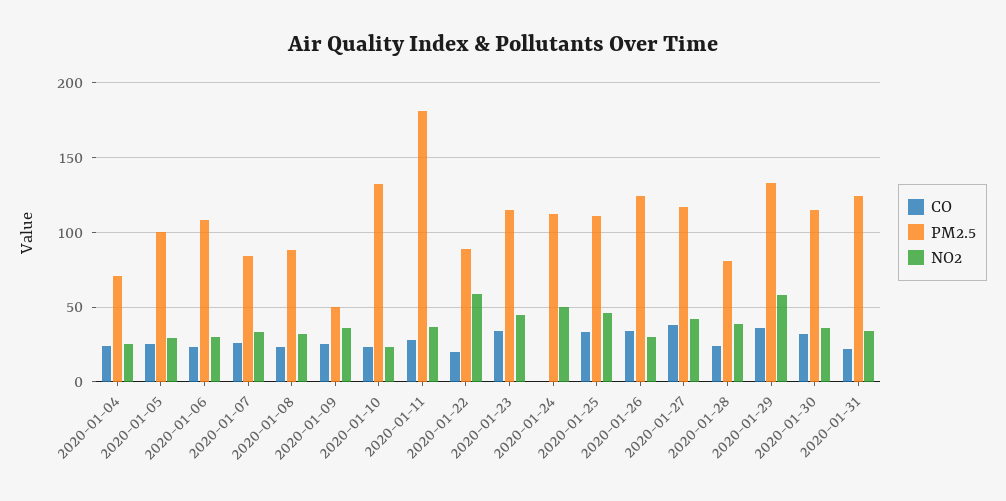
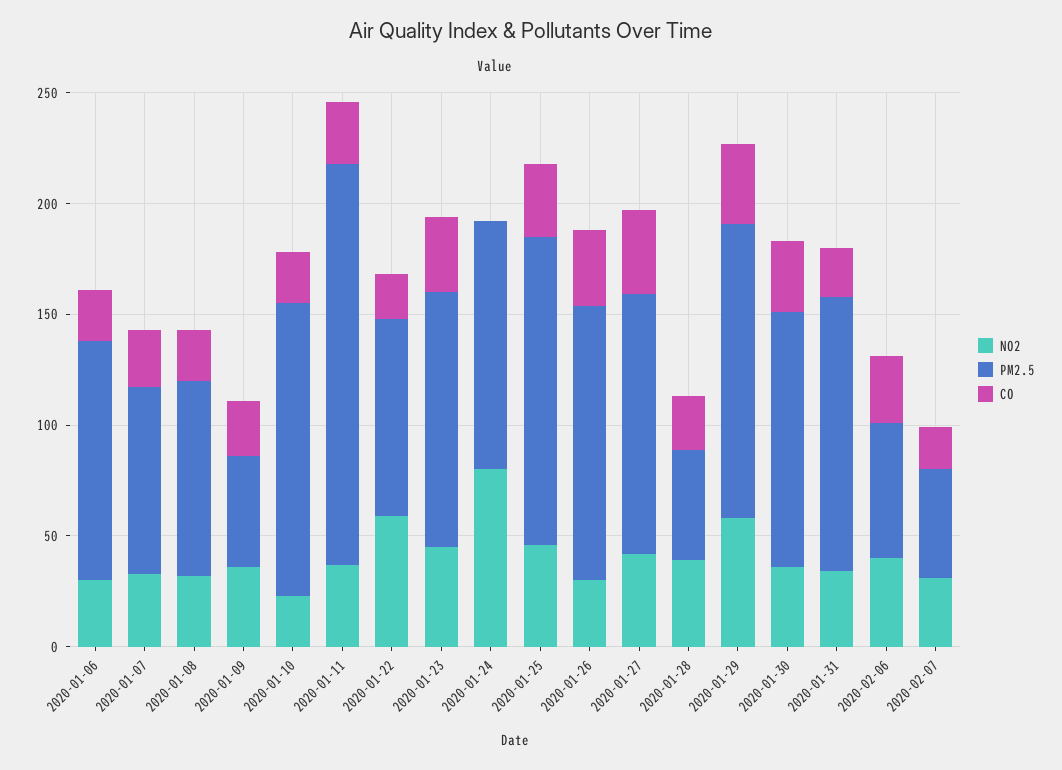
CO, 2020-01-04: 25 -> none
PM2.5, 2020-01-04: 70 -> none
NO2, 2020-01-04: 25 -> none
CO, 2020-01-05: 25 -> none
PM2.5, 2020-01-05: 100 -> none
NO2, 2020-01-05: 30 -> none
NO2, 2020-01-24: 50 -> 80
PM2.5, 2020-01-25: 110 -> 140
PM2.5, 2020-01-28: 80 -> 50
NO2, 2020-02-06: none -> 40
PM2.5, 2020-02-06: none -> 60
CO, 2020-02-06: none -> 30
NO2, 2020-02-07: none -> 30
PM2.5, 2020-02-07: none -> 50
CO, 2020-02-07: none -> 20

